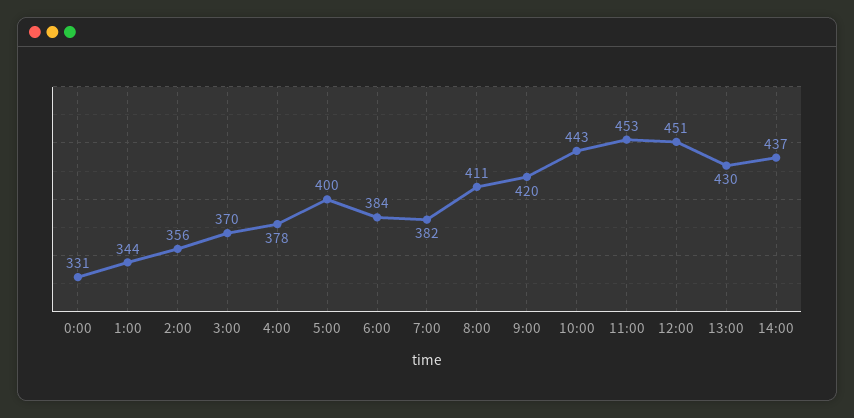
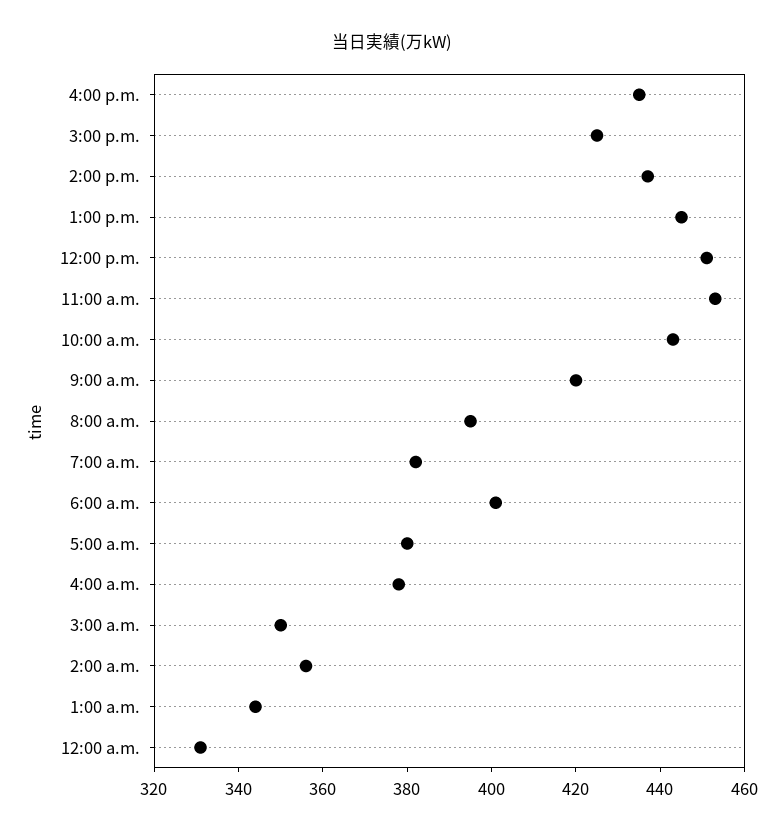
3:00: 370 -> 350
5:00: 400 -> 380
6:00: 384 -> 400
8:00: 411 -> 395
13:00: 430 -> 445
4:00 p.m.: none -> 435
3:00 p.m.: none -> 425

